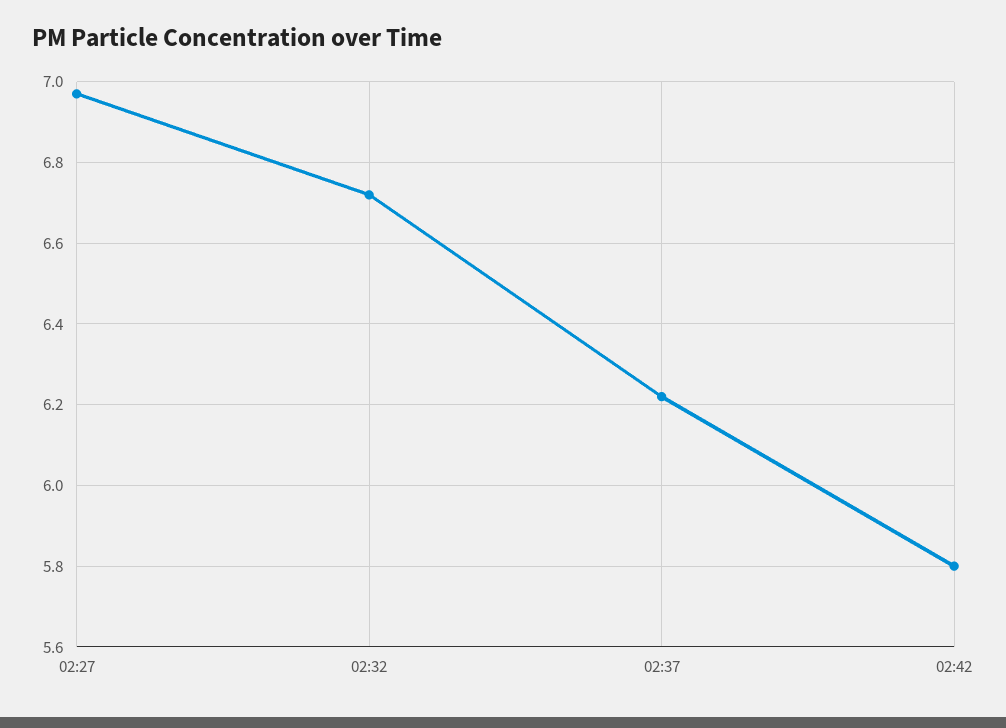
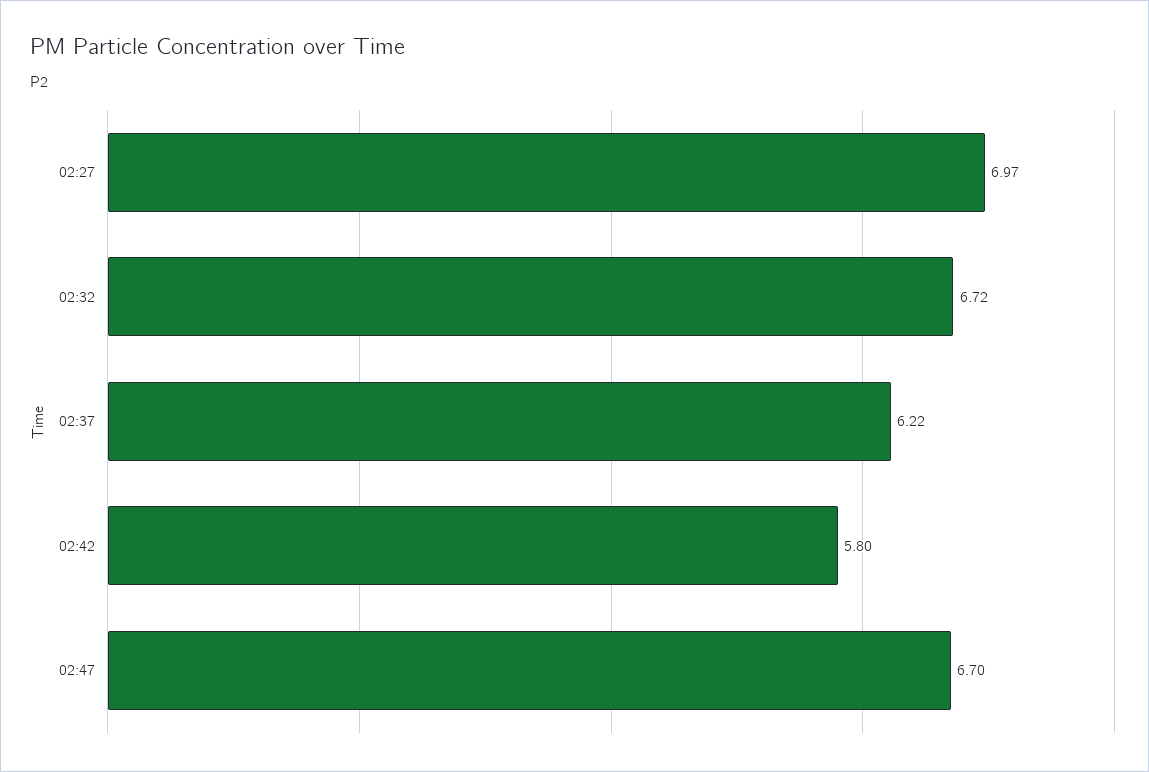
02:47: none -> 6.7

